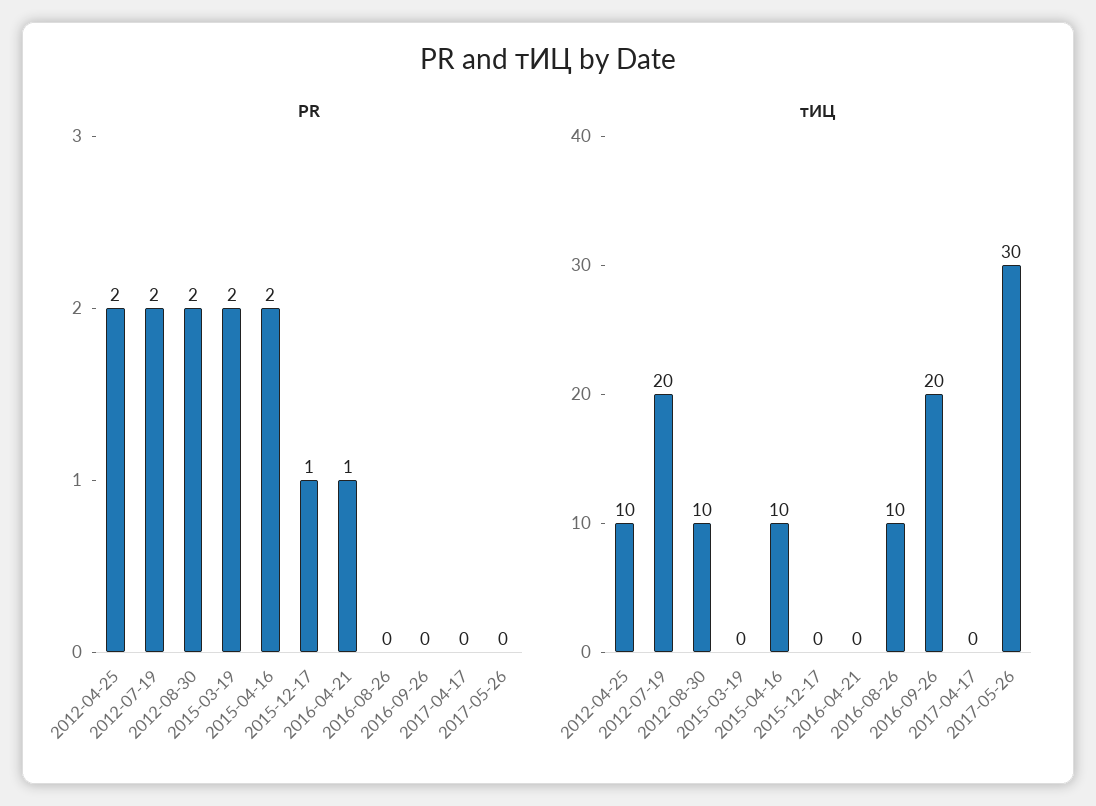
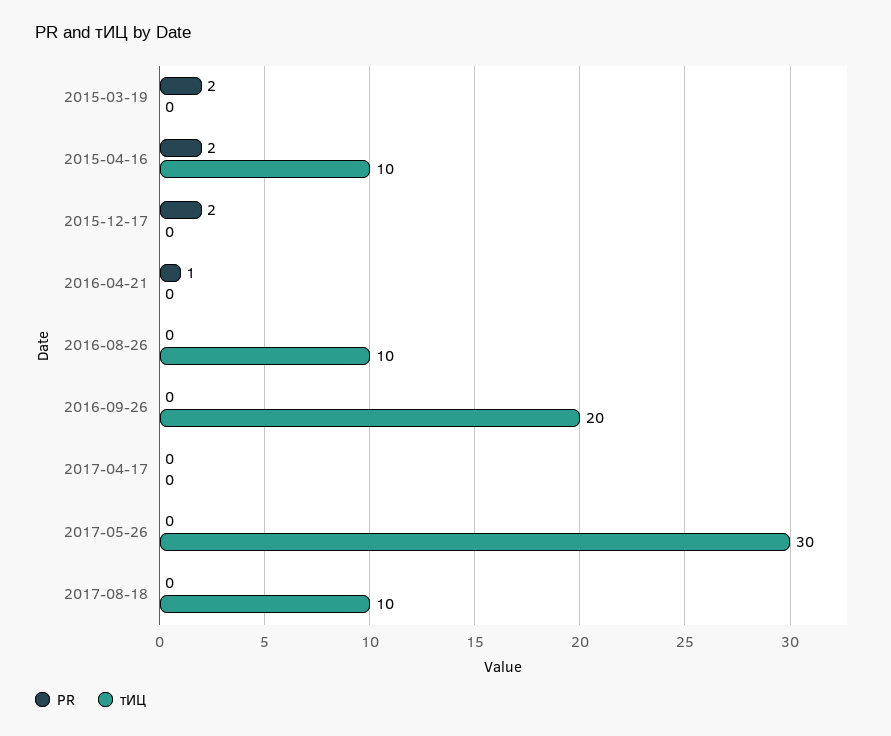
PR, 2012-04-25: 2 -> none
PR, 2012-07-19: 2 -> none
PR, 2012-08-30: 2 -> none
PR, 2015-12-17: 1 -> 2
тИЦ, 2012-04-25: 10 -> none
тИЦ, 2012-07-19: 20 -> none
тИЦ, 2012-08-30: 10 -> none
PR, 2017-08-18: none -> 0
тИЦ, 2017-08-18: none -> 10

